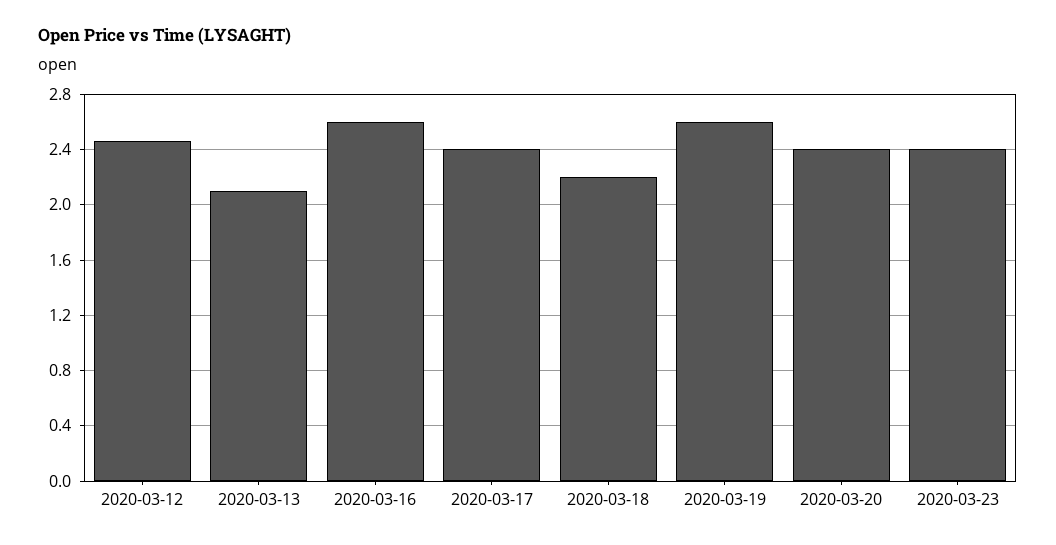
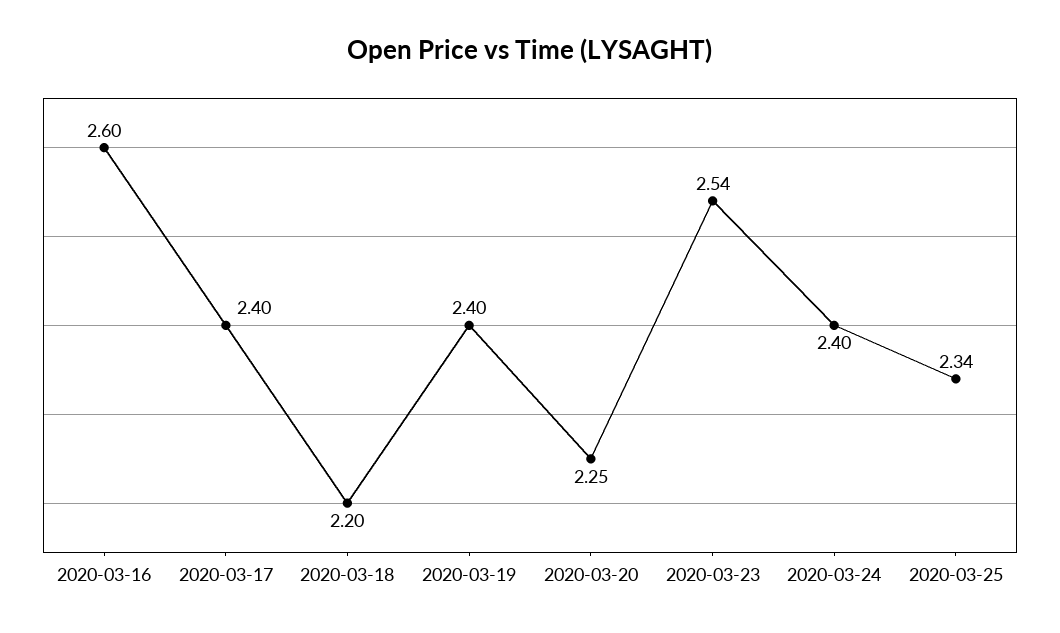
2020-03-12: 2.45 -> none
2020-03-13: 2.1 -> none
2020-03-19: 2.6 -> 2.4
2020-03-20: 2.4 -> 2.25
2020-03-23: 2.4 -> 2.54
2020-03-24: none -> 2.4
2020-03-25: none -> 2.34

